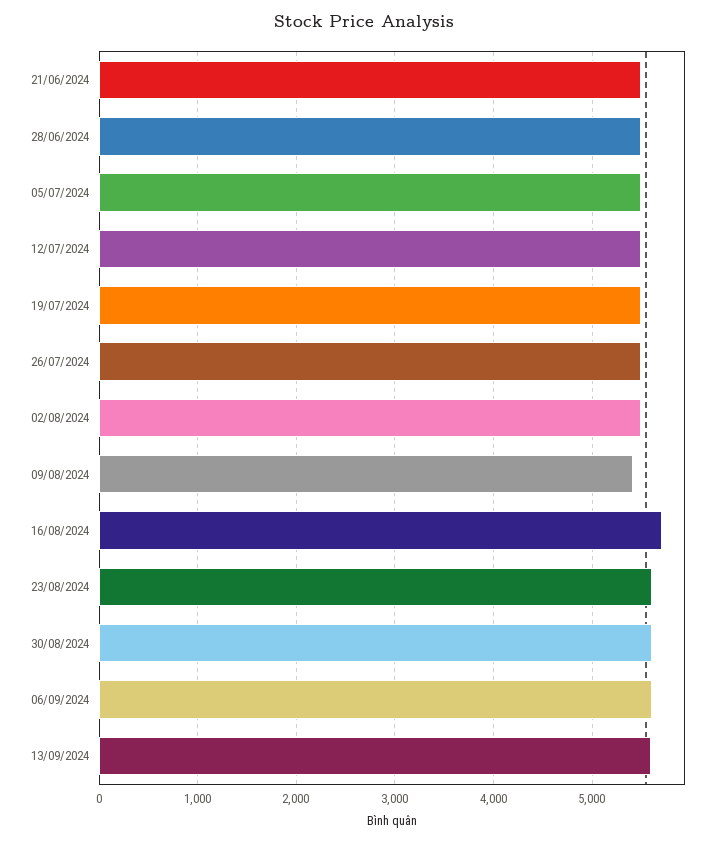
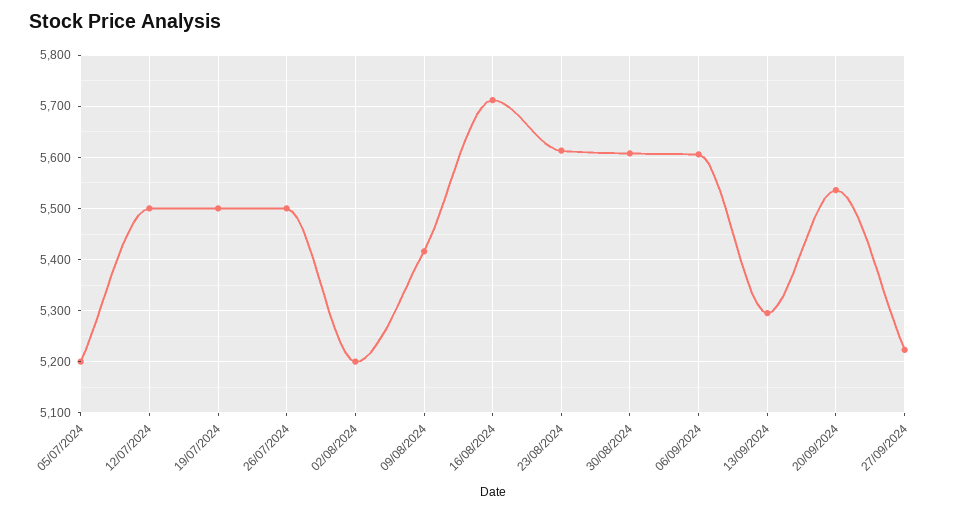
21/06/2024: 5500 -> none
28/06/2024: 5500 -> none
05/07/2024: 5500 -> 5200
02/08/2024: 5500 -> 5200
13/09/2024: 5600 -> 5300
20/09/2024: none -> 5540
27/09/2024: none -> 5220

